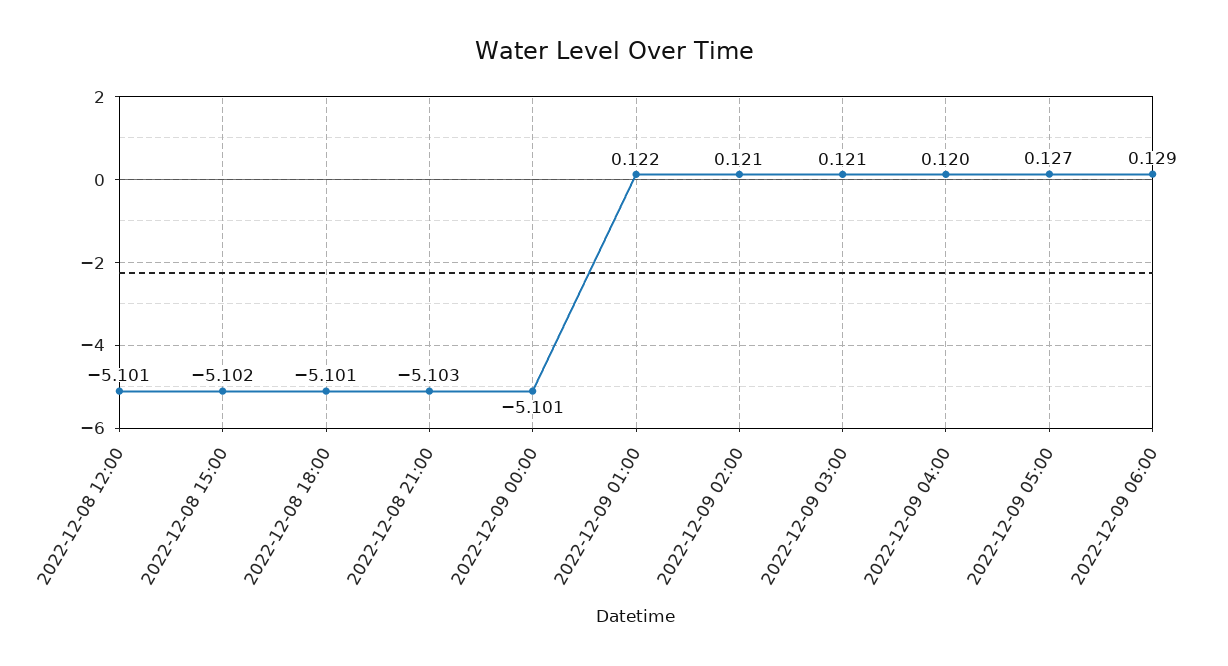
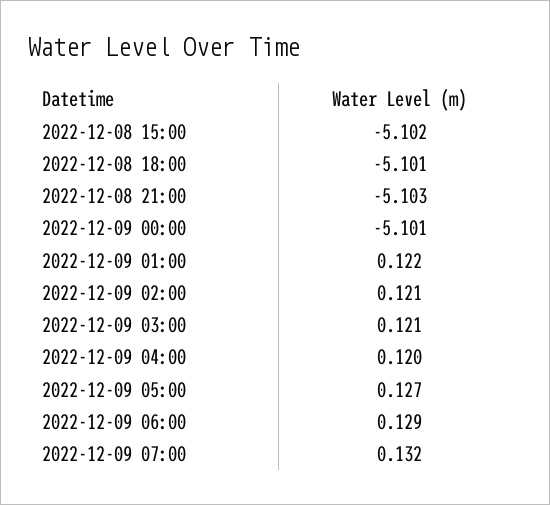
2022-12-08 12:00: -5.101 -> none
2022-12-09 07:00: none -> 0.132

